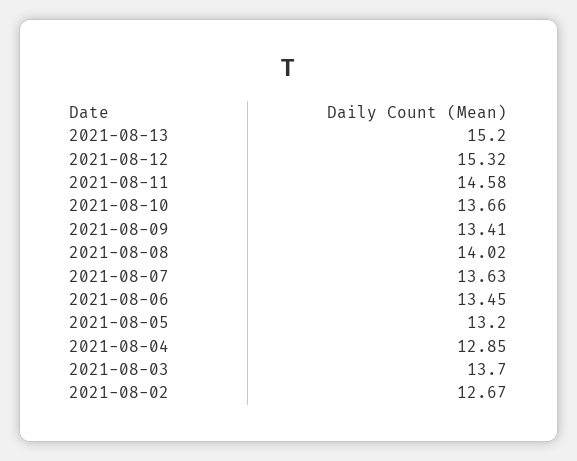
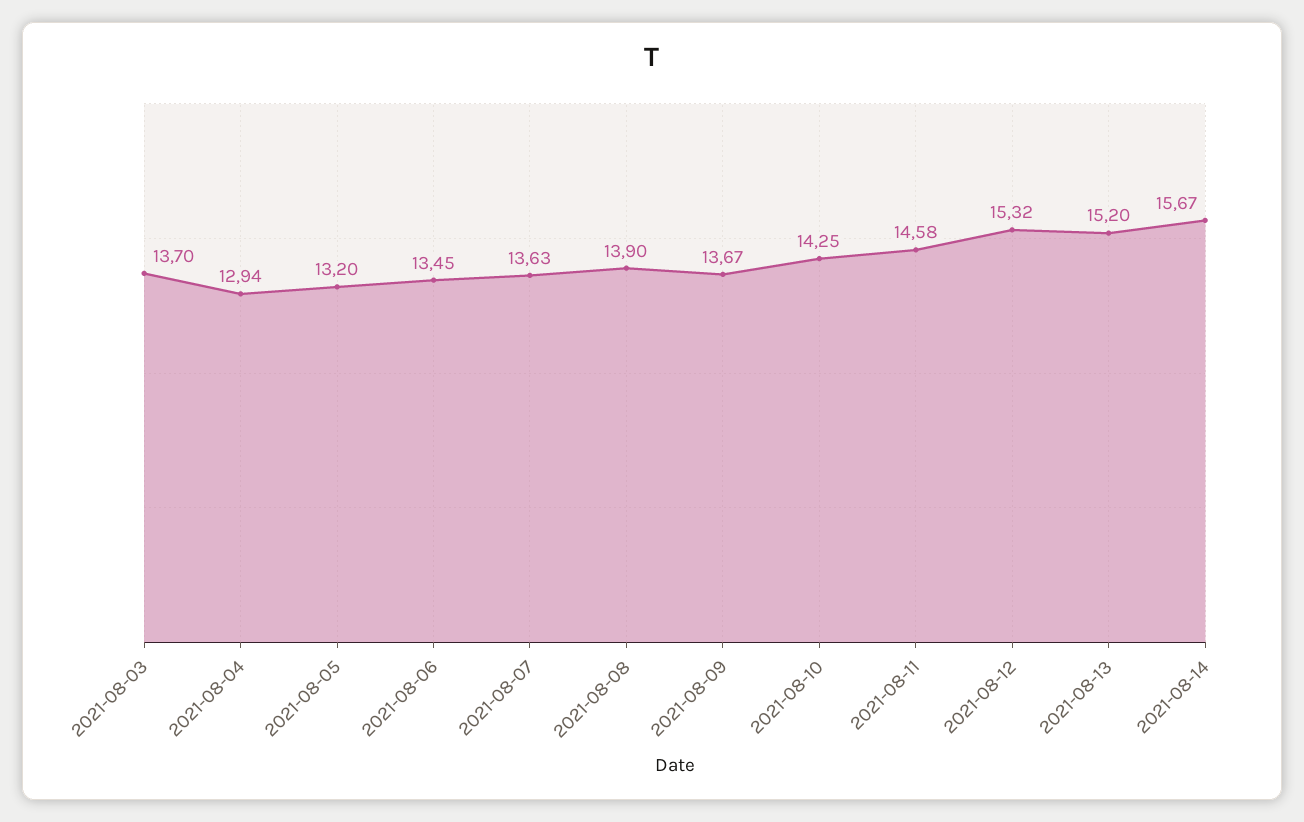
2021-08-10: 13.66 -> 14.25
2021-08-09: 13.41 -> 13.67
2021-08-08: 14.02 -> 13.9
2021-08-04: 12.85 -> 12.94
2021-08-02: 12.67 -> none
2021-08-14: none -> 15.67

